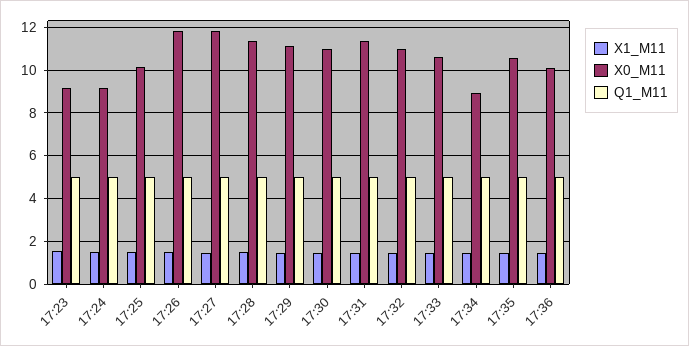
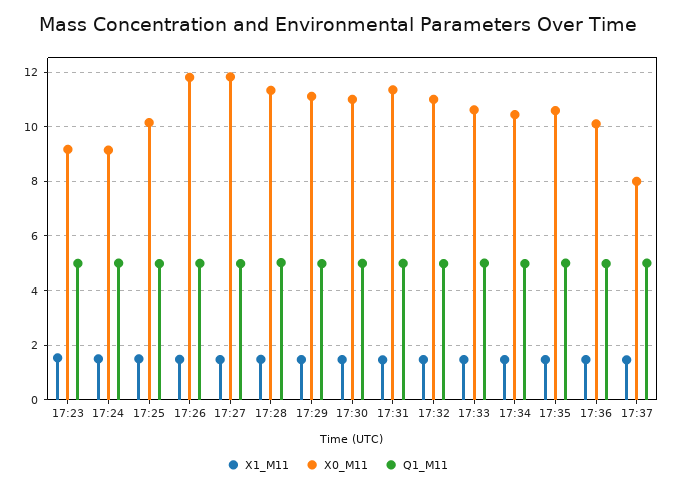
X0_M11, 17:34: 9 -> 10.5
X1_M11, 17:37: none -> 1.5
X0_M11, 17:37: none -> 8
Q1_M11, 17:37: none -> 5

